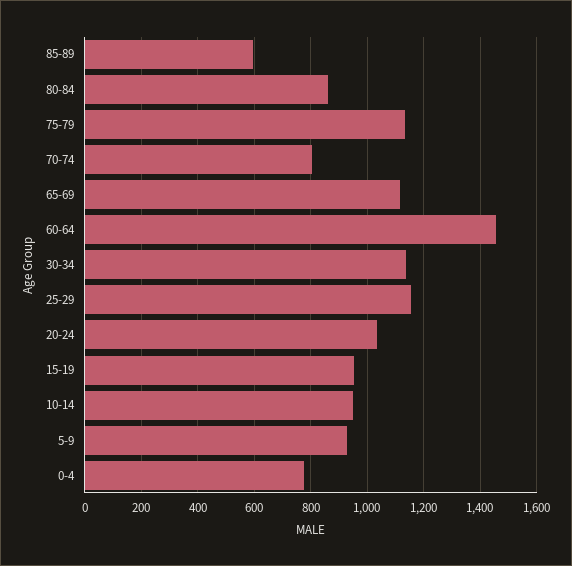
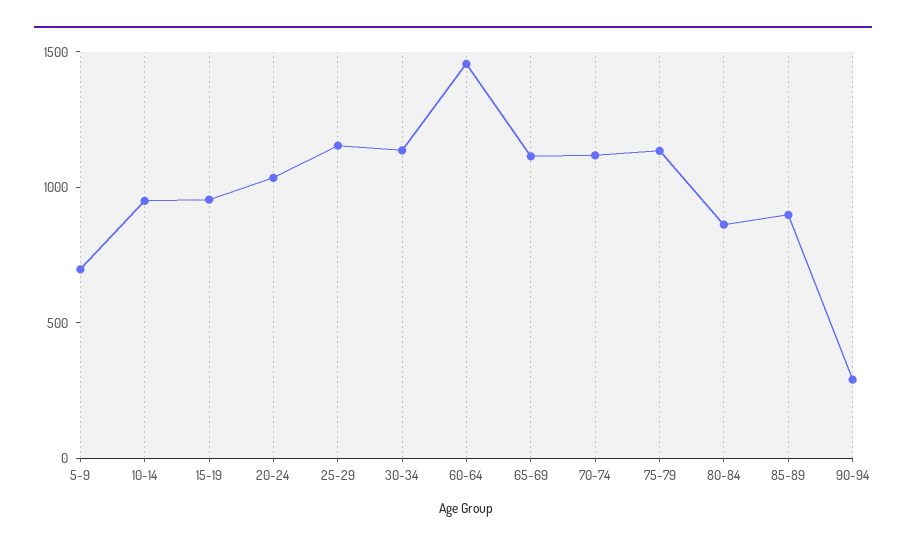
85-89: 600 -> 900
70-74: 800 -> 1100
5-9: 925 -> 700
0-4: 775 -> none
90-94: none -> 300

